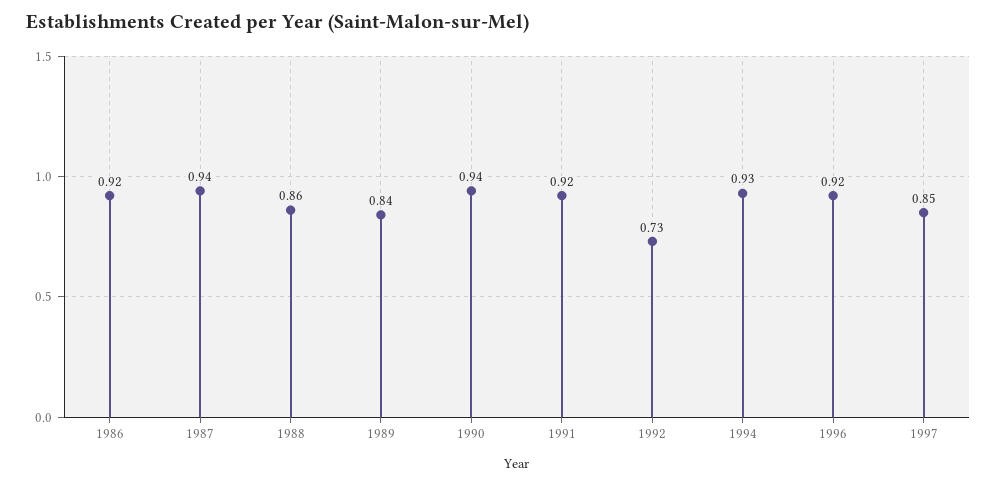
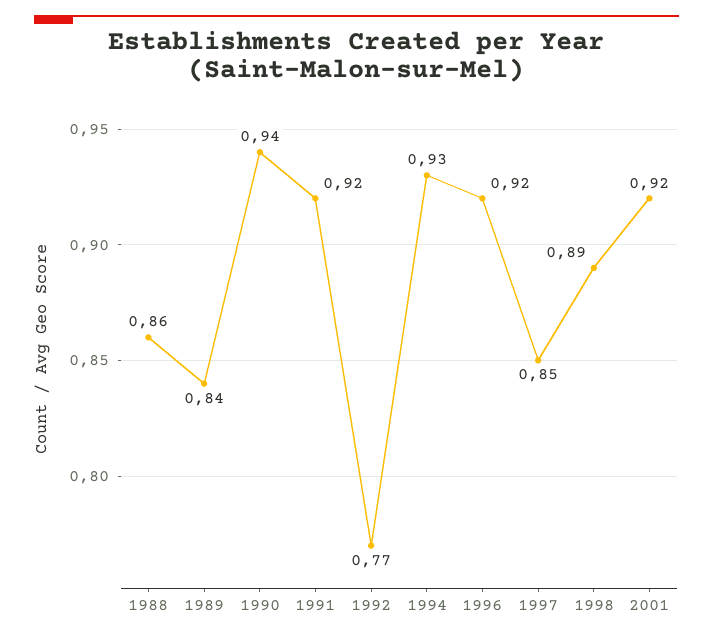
1986: 0.92 -> none
1987: 0.94 -> none
1992: 0.73 -> 0.77
1998: none -> 0.89
2001: none -> 0.92

